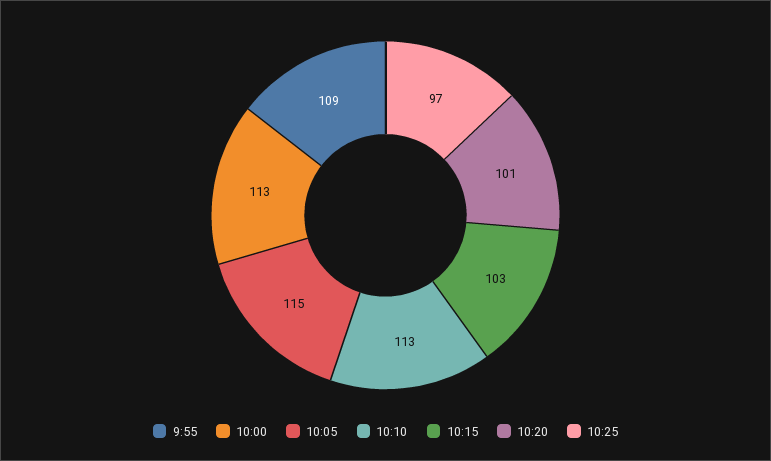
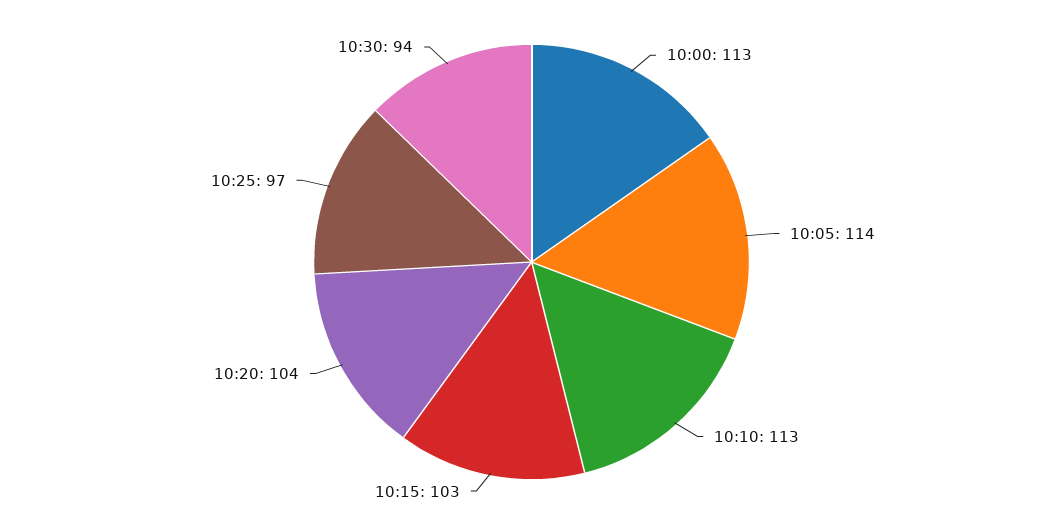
9:55: 109 -> none
10:05: 115 -> 114
10:20: 101 -> 104
10:30: none -> 94

